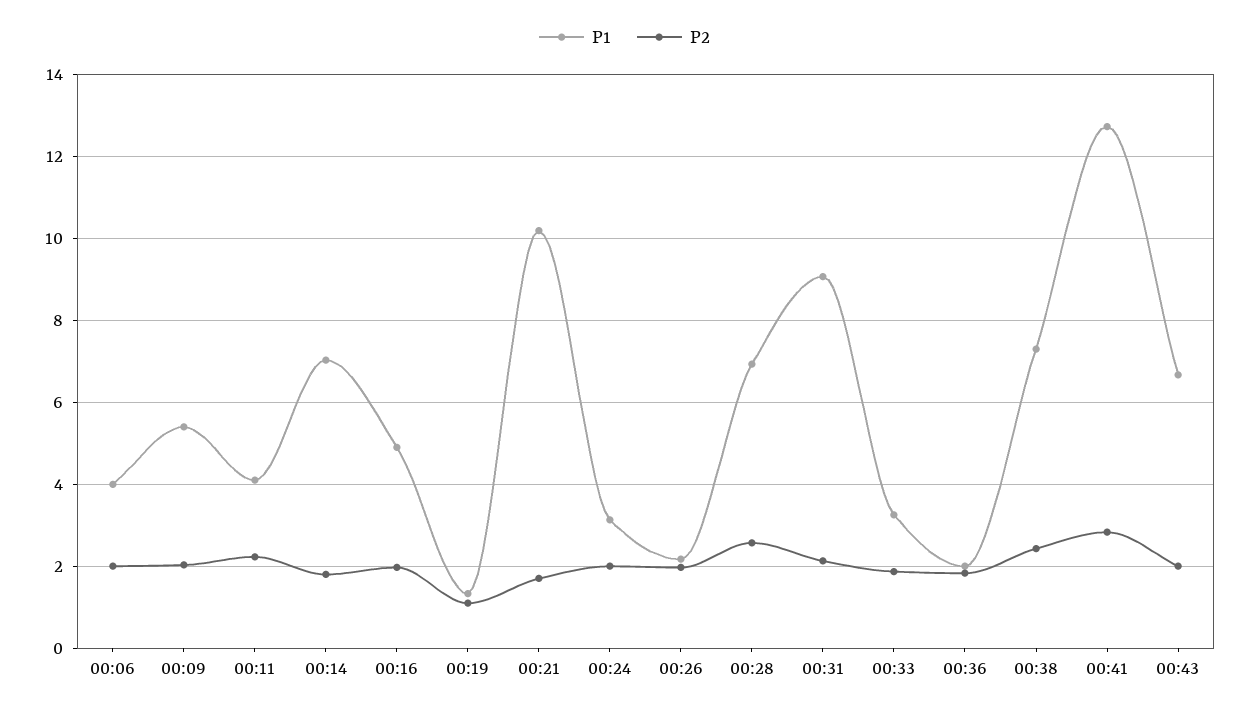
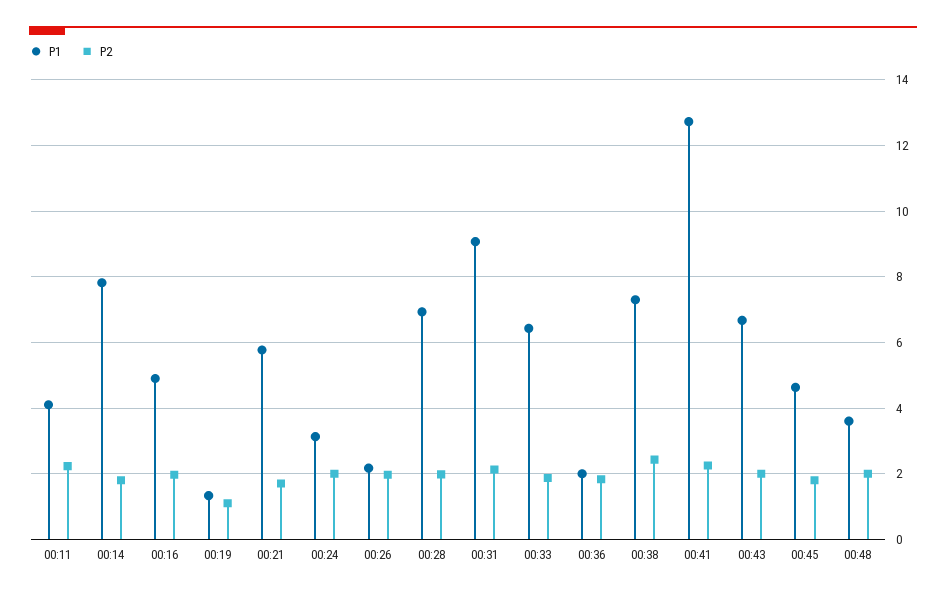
P1, 00:06: 4 -> none
P2, 00:06: 2 -> none
P1, 00:09: 5.4 -> none
P2, 00:09: 2 -> none
P1, 00:14: 7 -> 7.8
P1, 00:21: 10.2 -> 5.8
P2, 00:28: 2.6 -> 2
P1, 00:33: 3.2 -> 6.4
P2, 00:41: 2.8 -> 2.2
P1, 00:45: none -> 4.6
P2, 00:45: none -> 1.8
P1, 00:48: none -> 3.6
P2, 00:48: none -> 2

